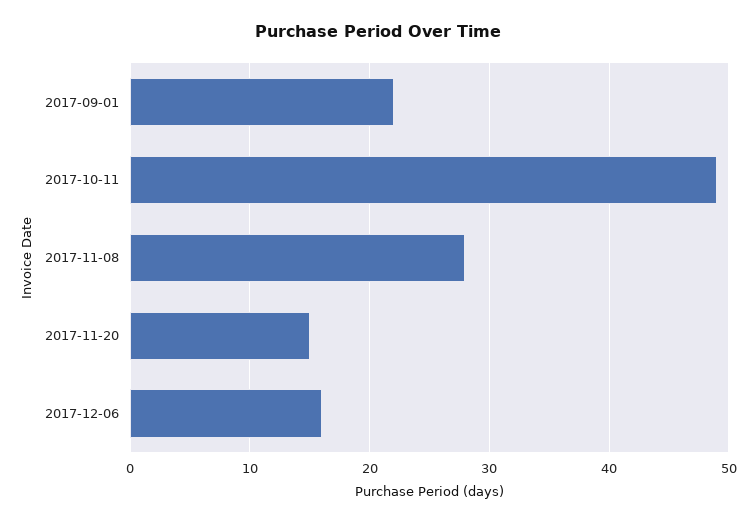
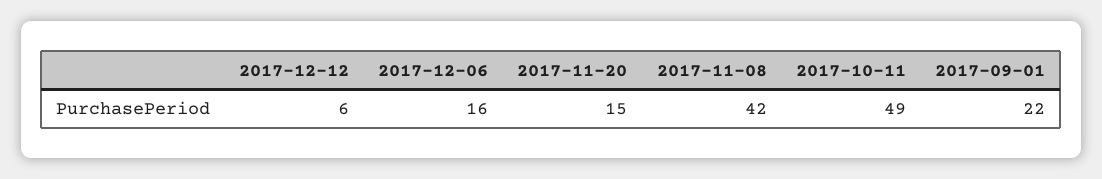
2017-11-08: 28 -> 42
2017-12-12: none -> 6

